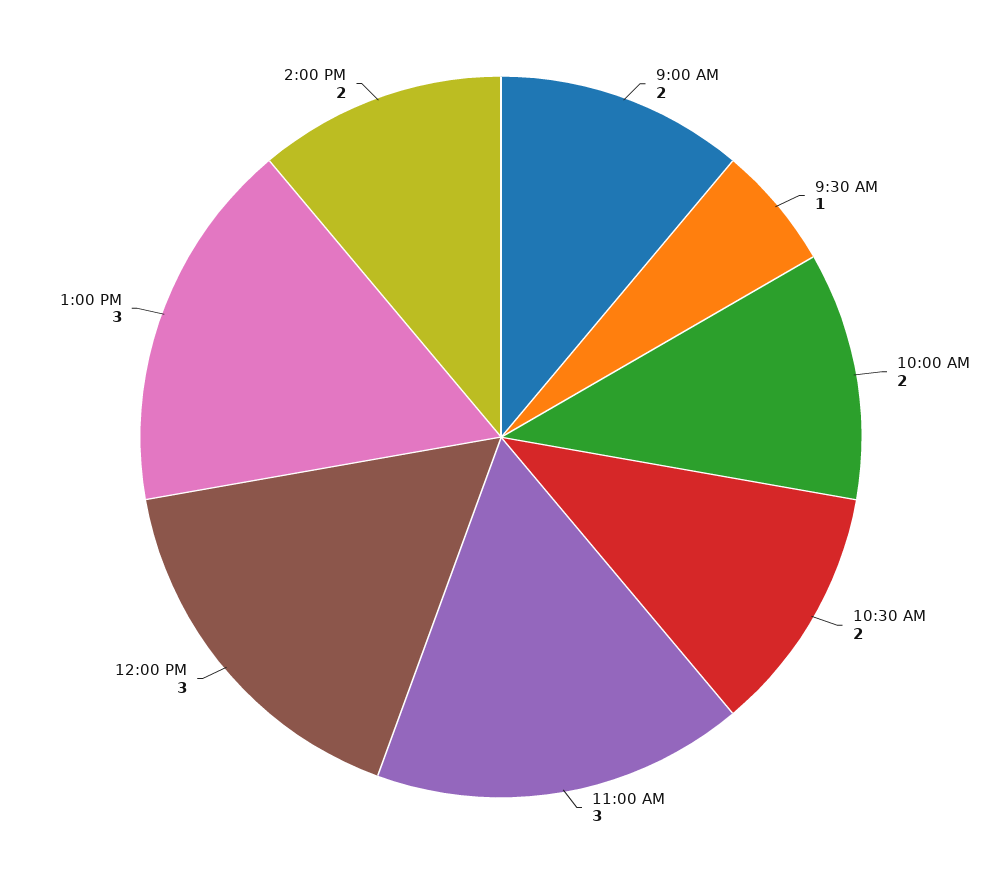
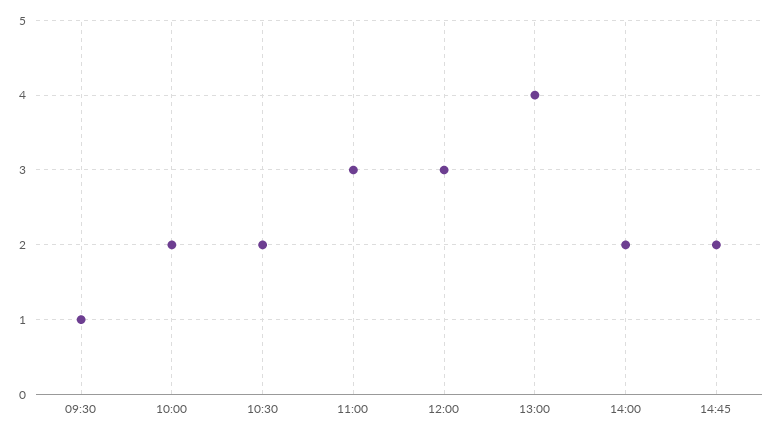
9:00 AM: 2 -> none
1:00 PM: 3 -> 4
14:45: none -> 2

